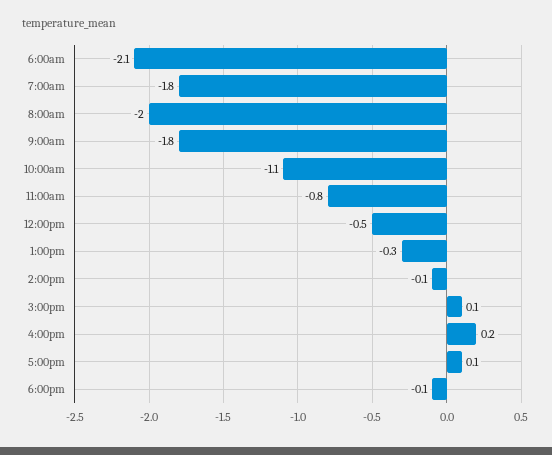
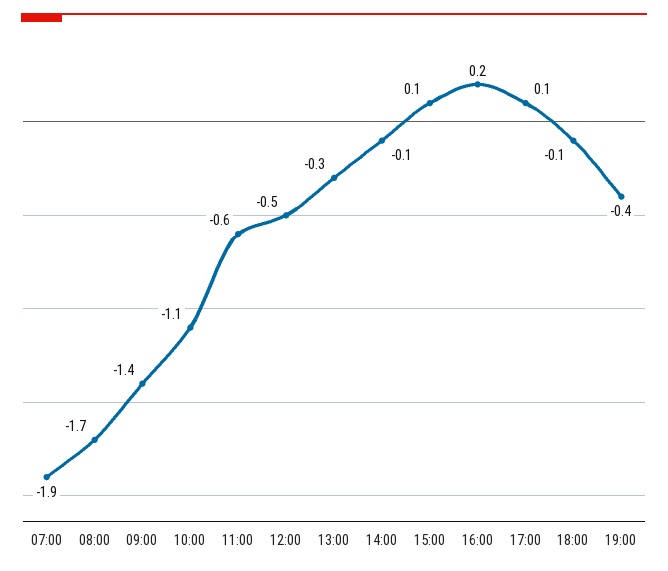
6:00am: -2.1 -> none
7:00am: -1.8 -> -1.9
8:00am: -2 -> -1.7
9:00am: -1.8 -> -1.4
11:00am: -0.8 -> -0.6
19:00: none -> -0.4

